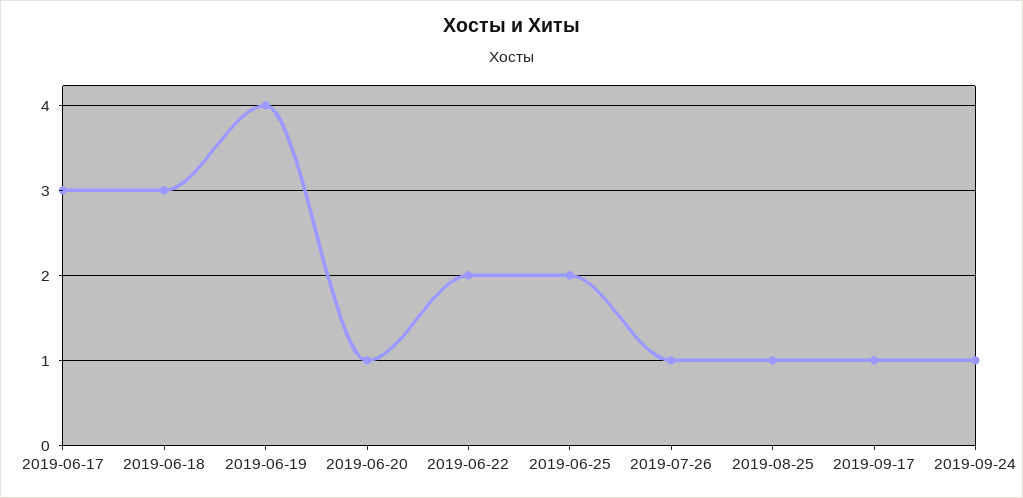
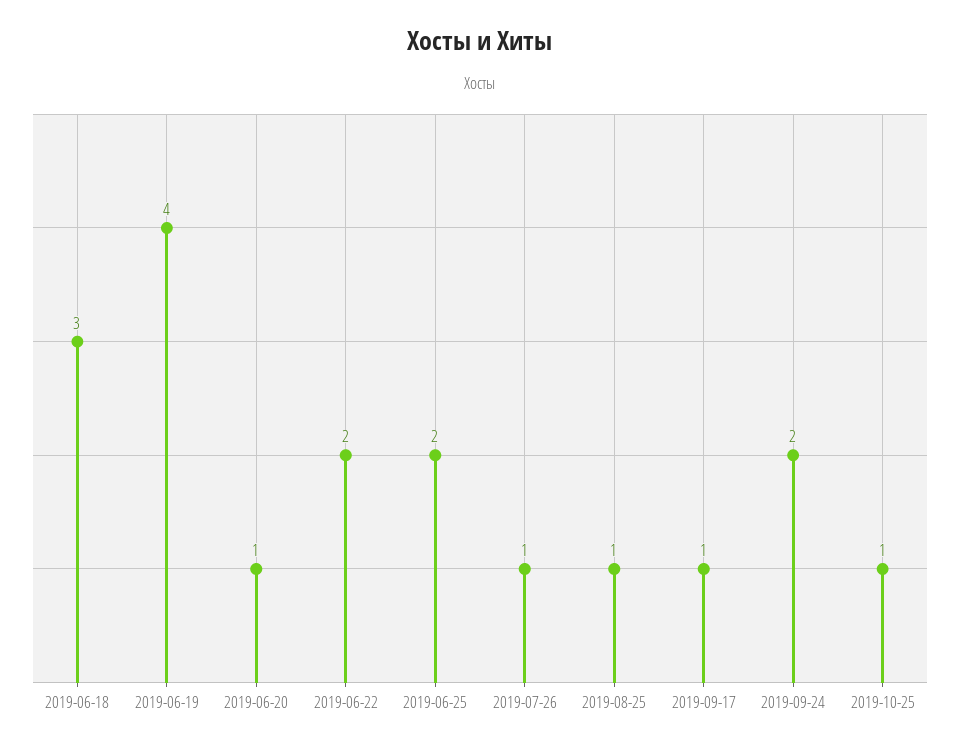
2019-06-17: 3 -> none
2019-09-24: 1 -> 2
2019-10-25: none -> 1

